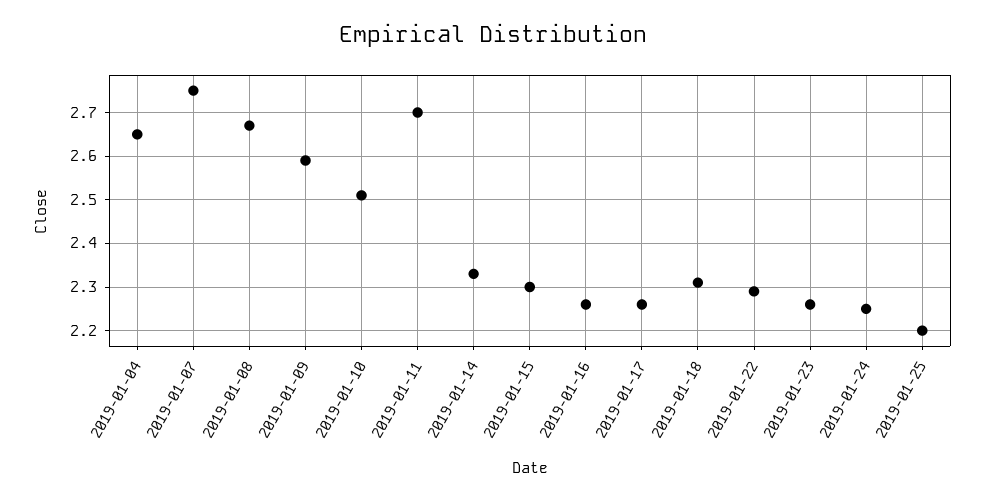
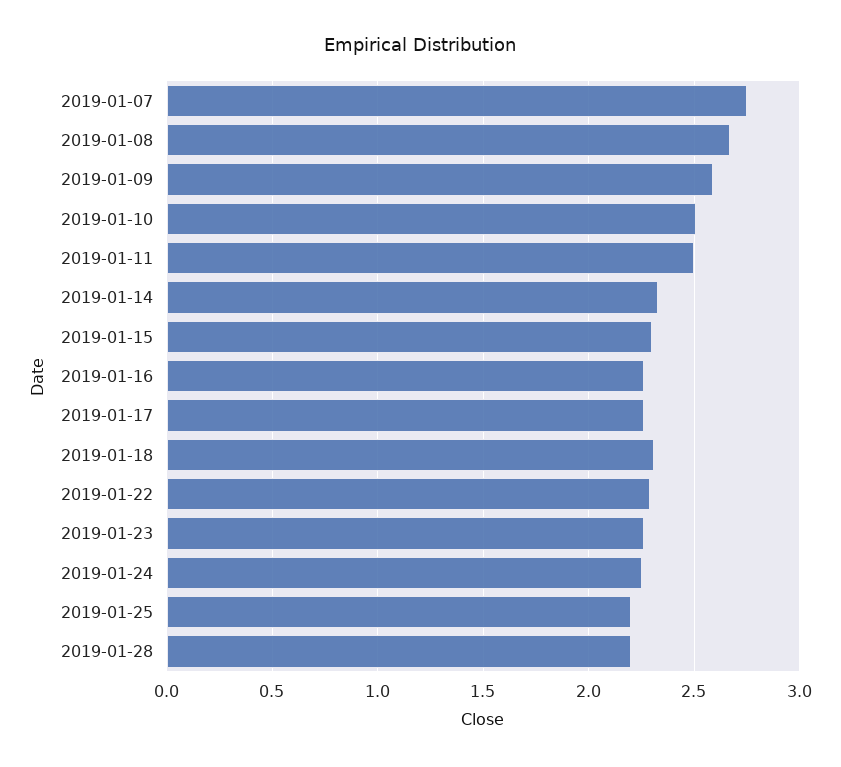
2019-01-04: 2.65 -> none
2019-01-11: 2.7 -> 2.5
2019-01-28: none -> 2.2

